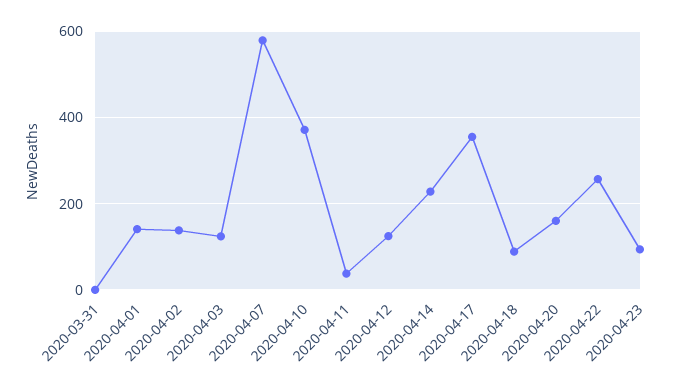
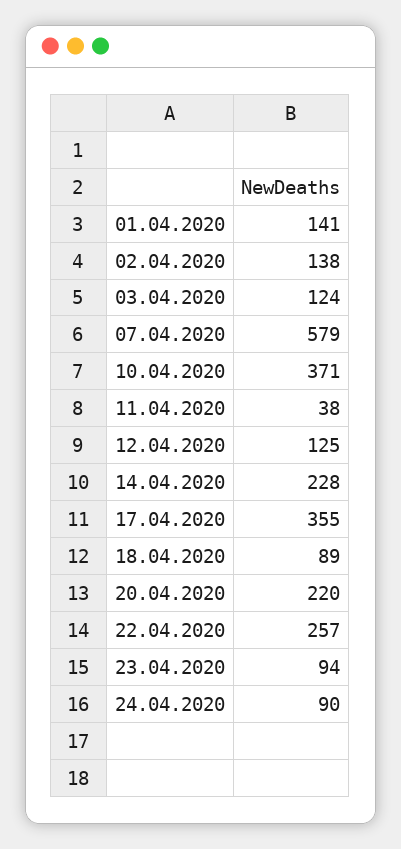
2020-03-31: 0 -> none
2020-04-20: 160 -> 220
24.04.2020: none -> 90

